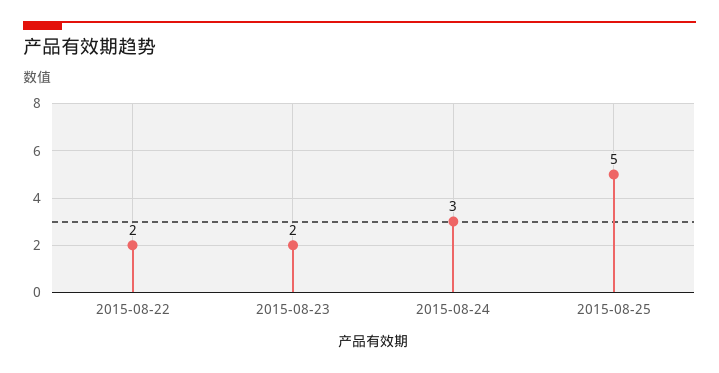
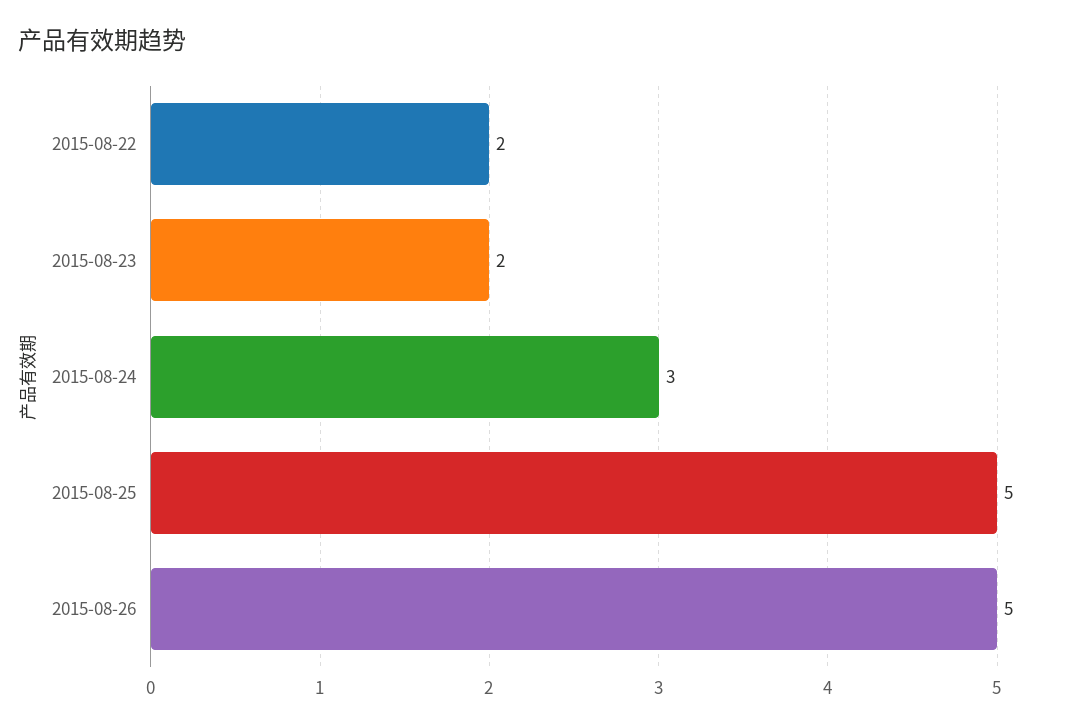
2015-08-26: none -> 5

